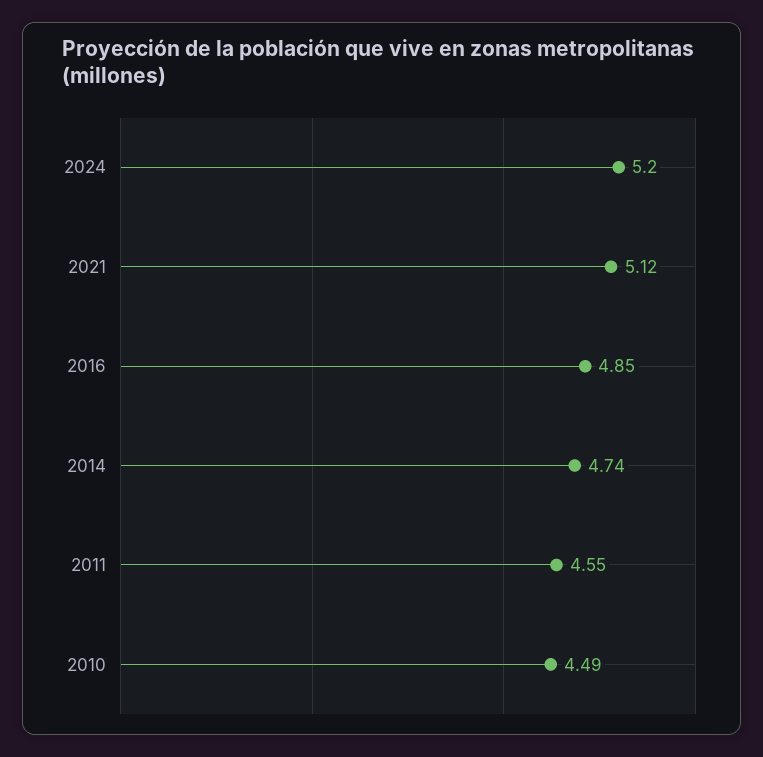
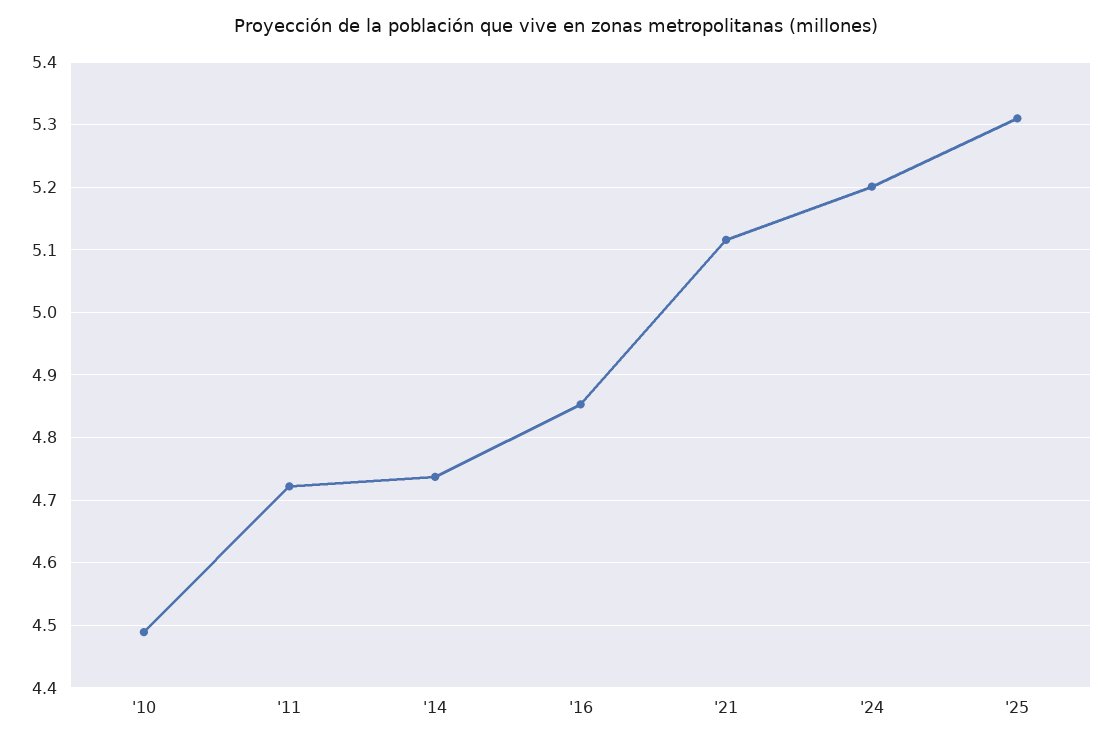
2011: 4.55 -> 4.72
'25: none -> 5.31

